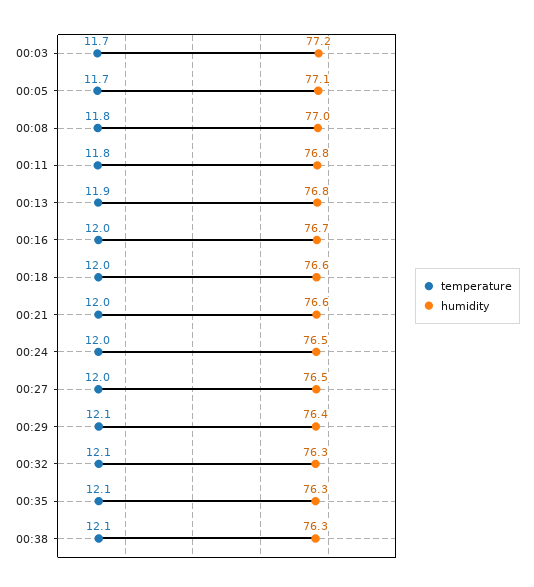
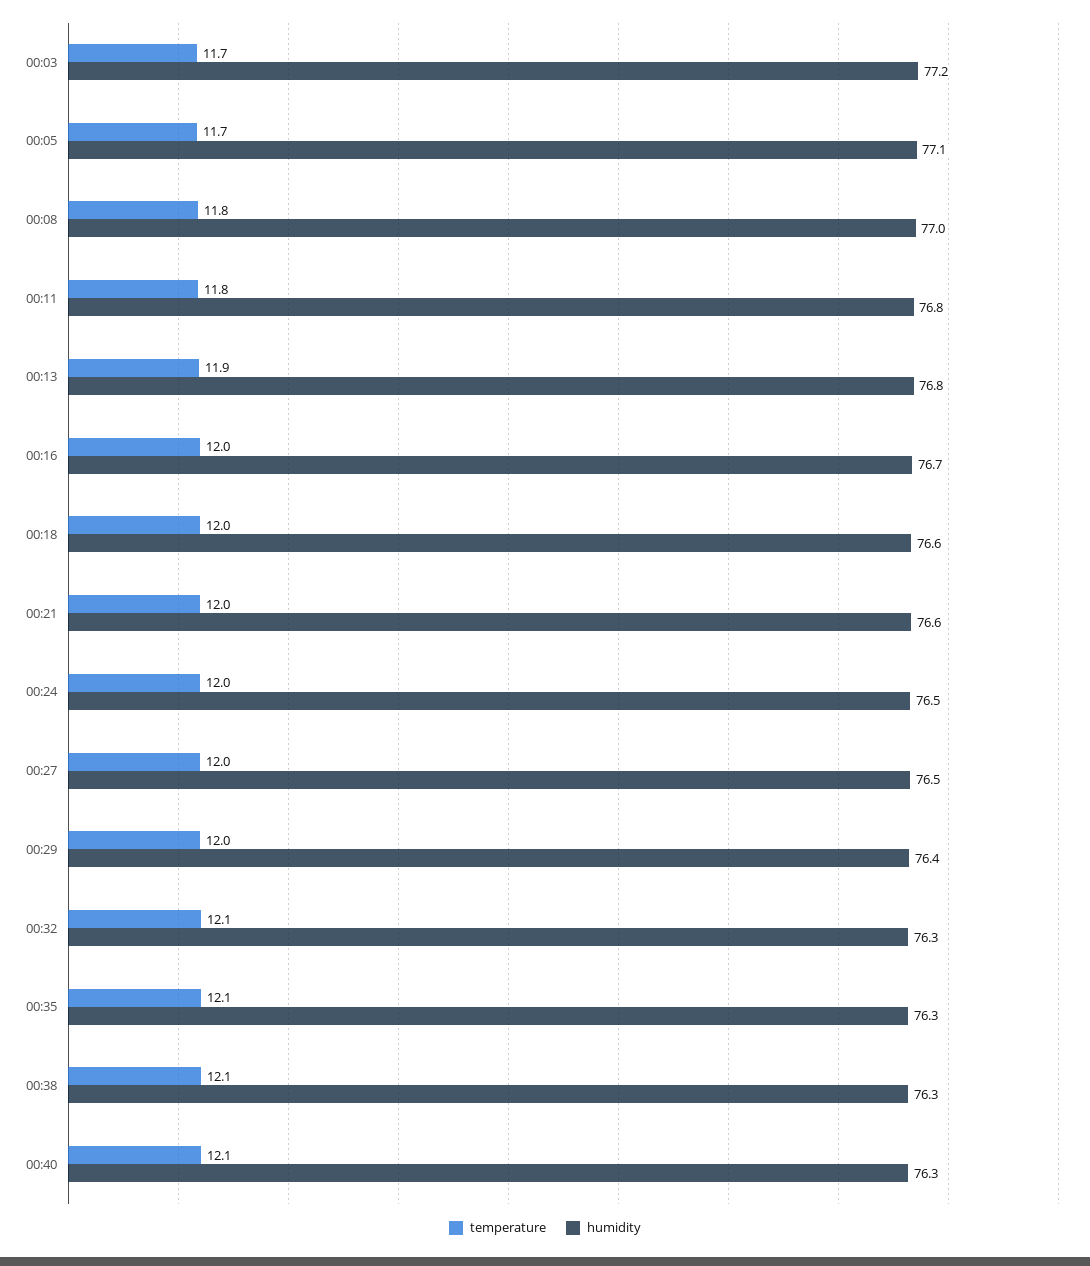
temperature, 00:29: 12.1 -> 12
temperature, 00:40: none -> 12.1
humidity, 00:40: none -> 76.3

